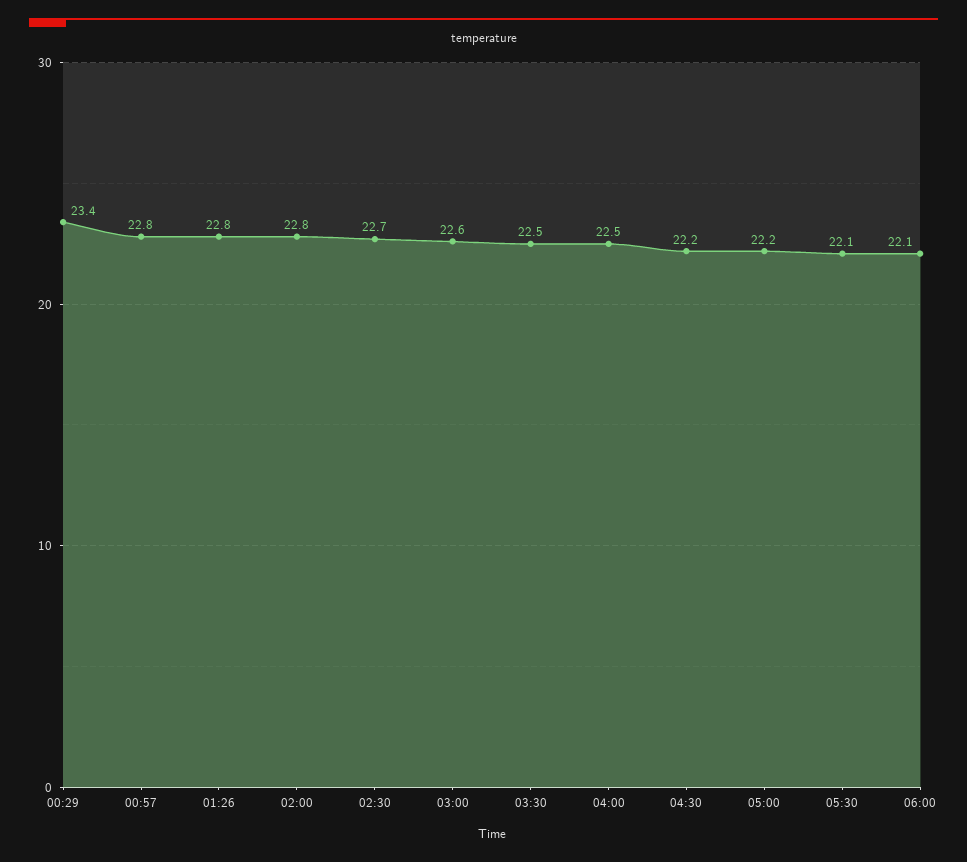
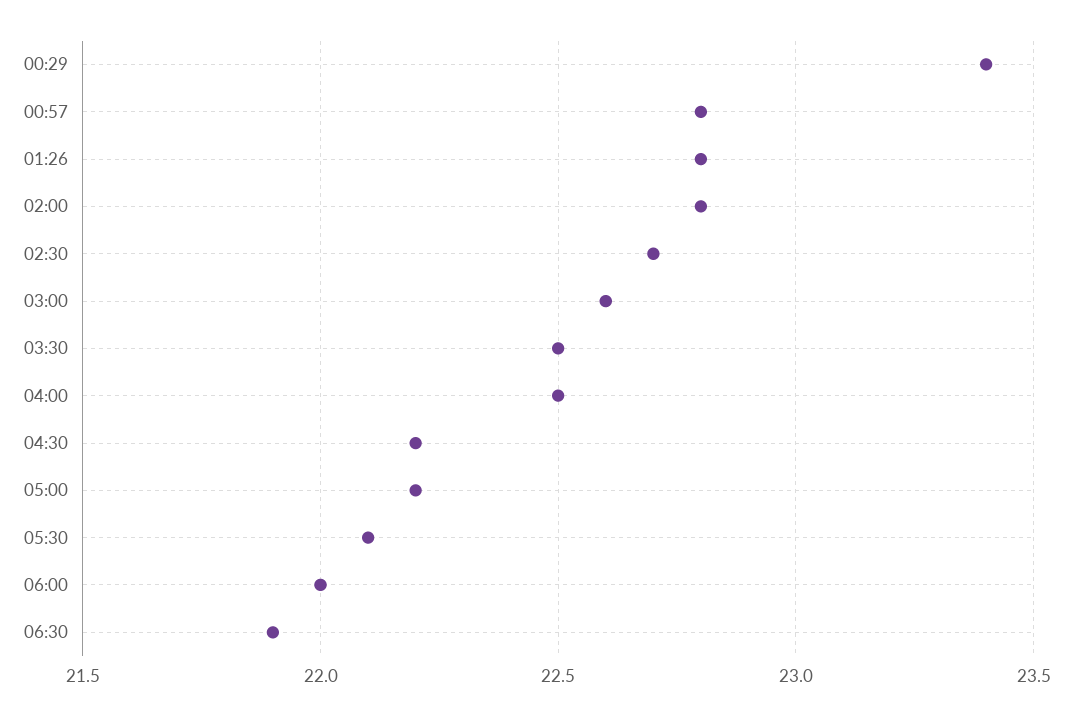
06:00: 22.1 -> 22
06:30: none -> 21.9

